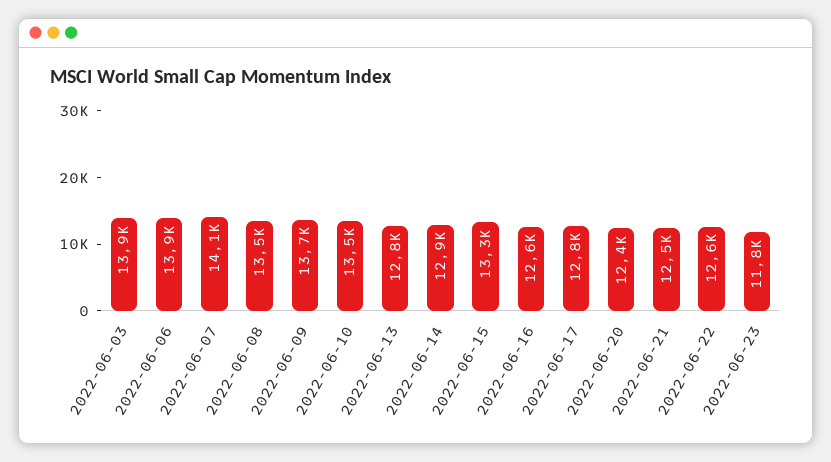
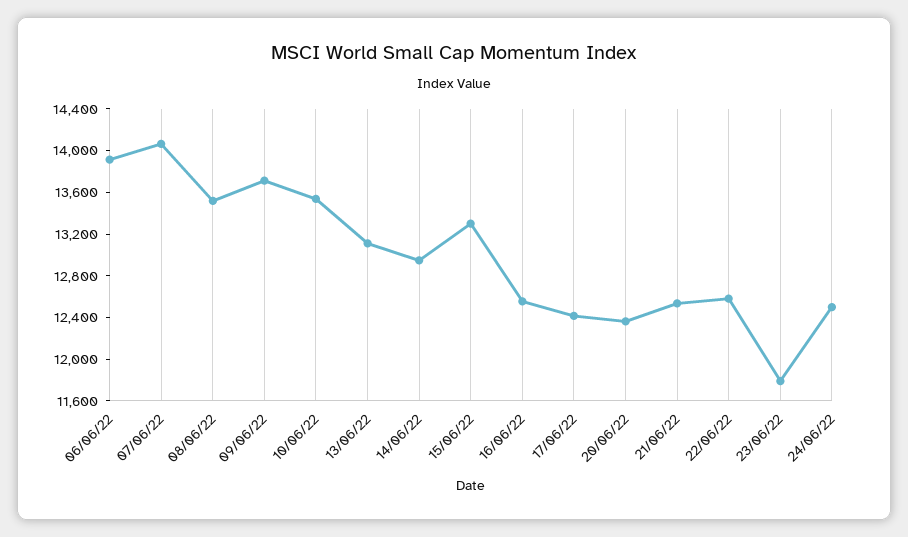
2022-06-03: 13900 -> none
2022-06-13: 12800 -> 13100
2022-06-17: 12800 -> 12400
24/06/22: none -> 12500

